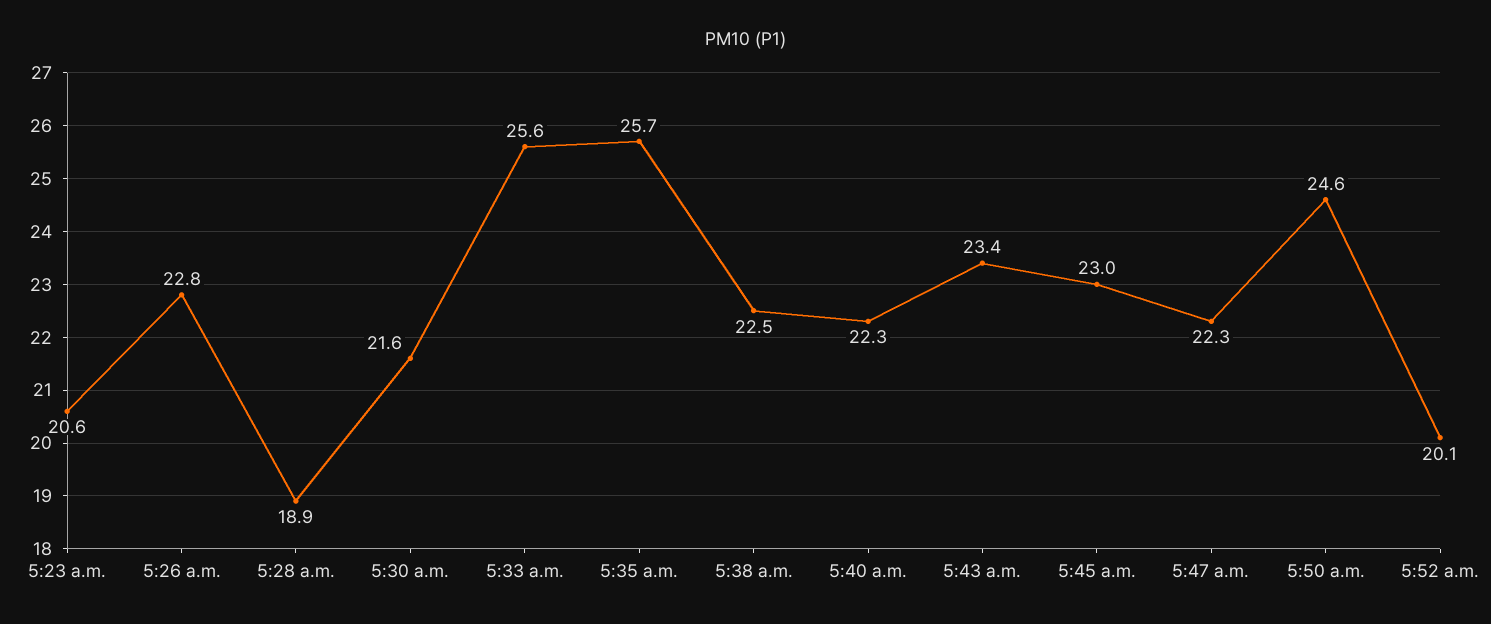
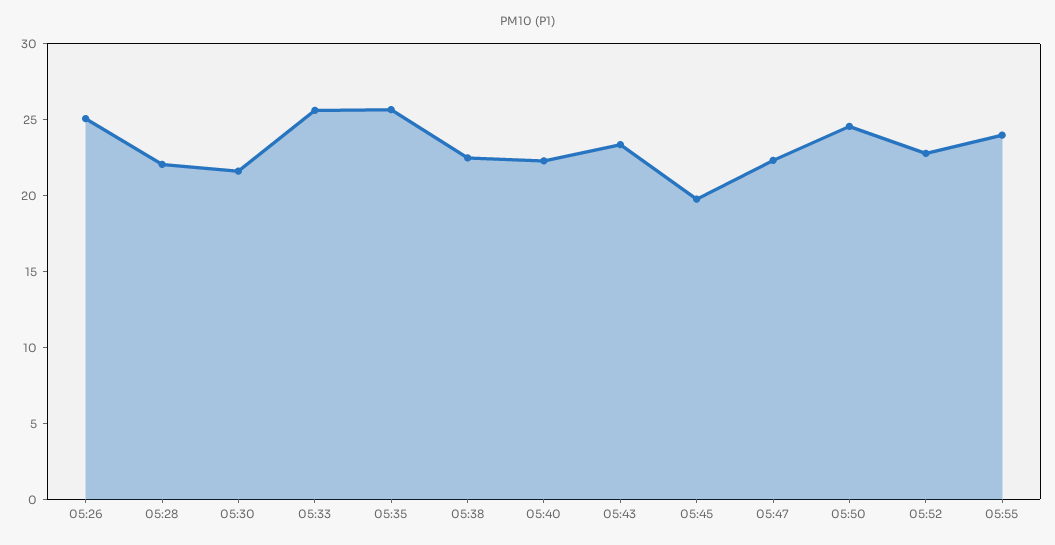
5:23 a.m.: 20.6 -> none
5:26 a.m.: 22.8 -> 25
5:28 a.m.: 18.9 -> 22
5:45 a.m.: 23 -> 20
5:52 a.m.: 20.1 -> 23
05:55: none -> 24

